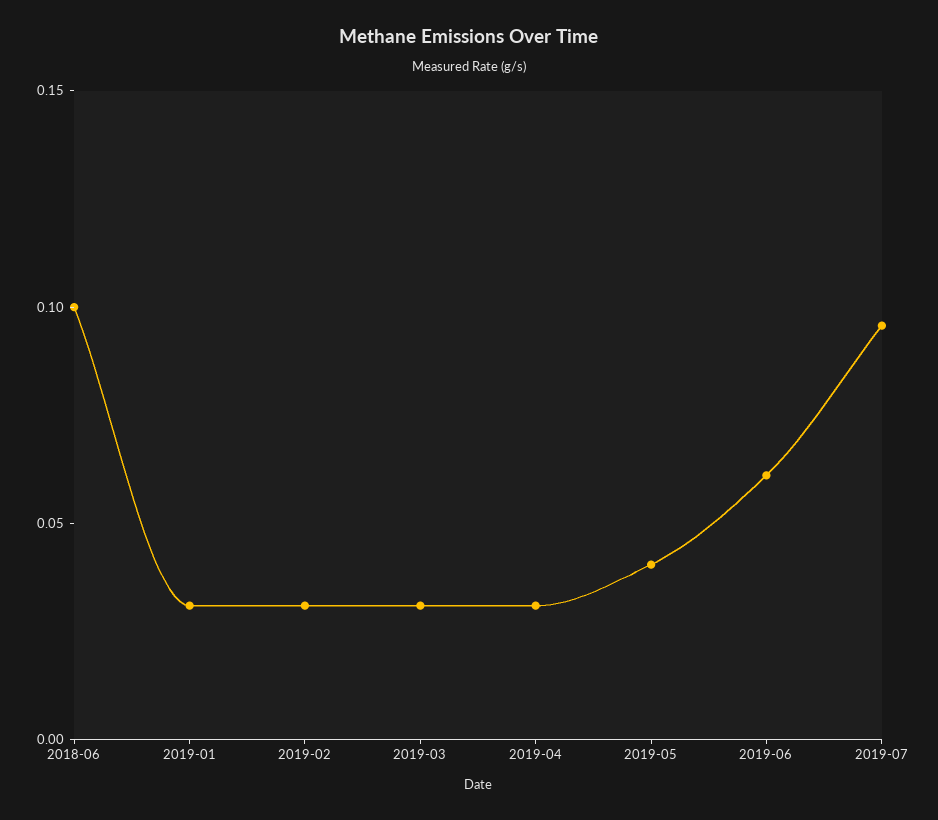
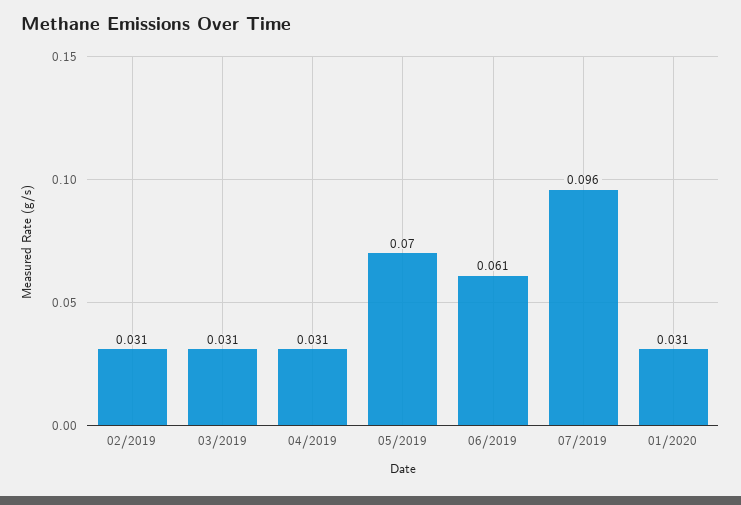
2018-06: 0.1 -> none
2019-01: 0.03 -> none
2019-05: 0.04 -> 0.07
01/2020: none -> 0.031

